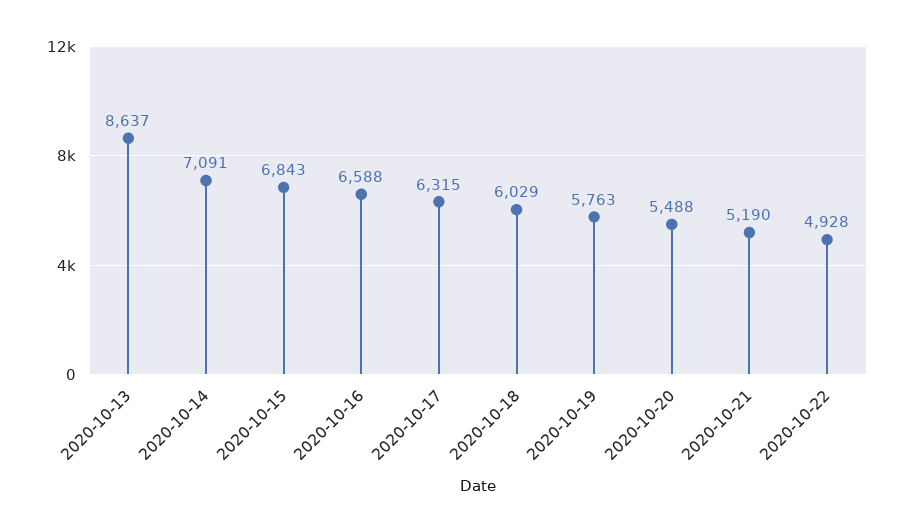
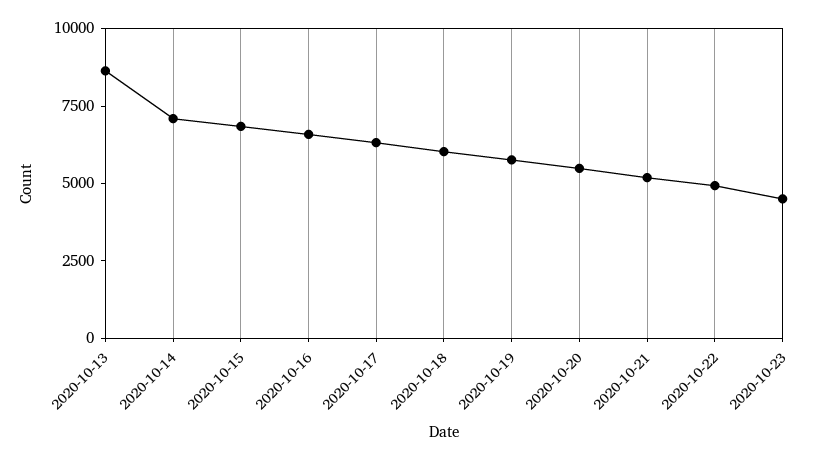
2020-10-23: none -> 4500

